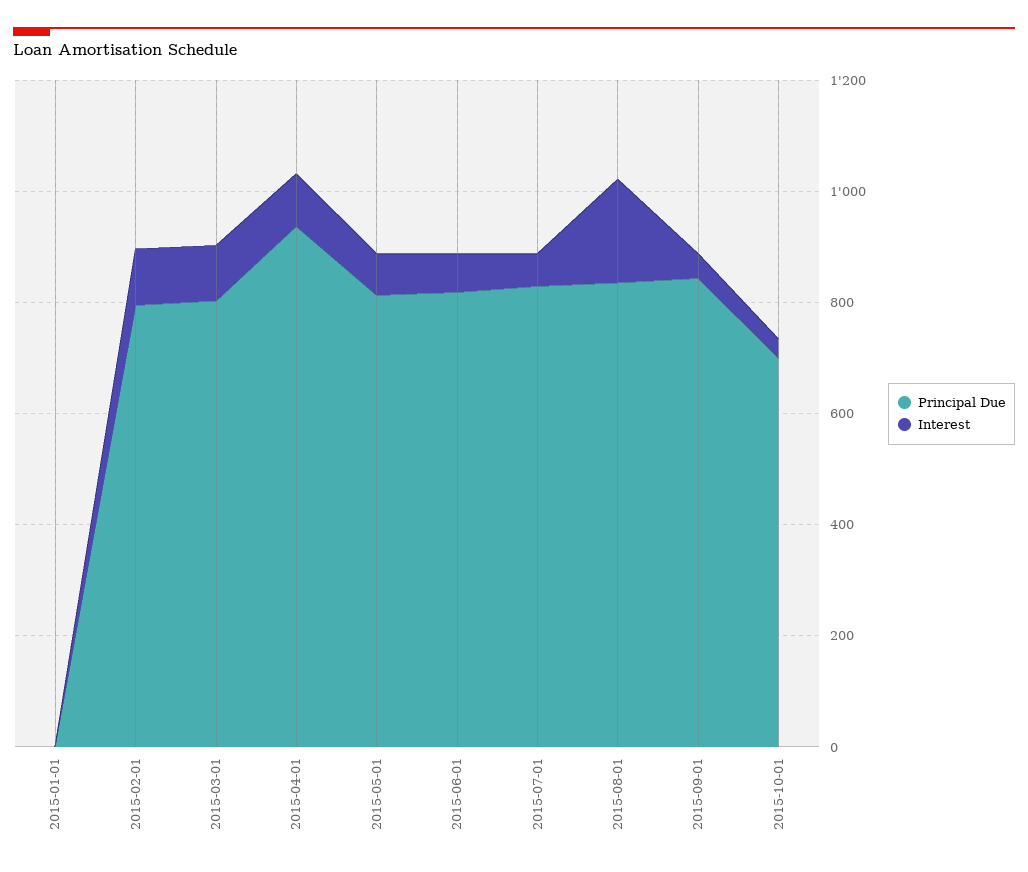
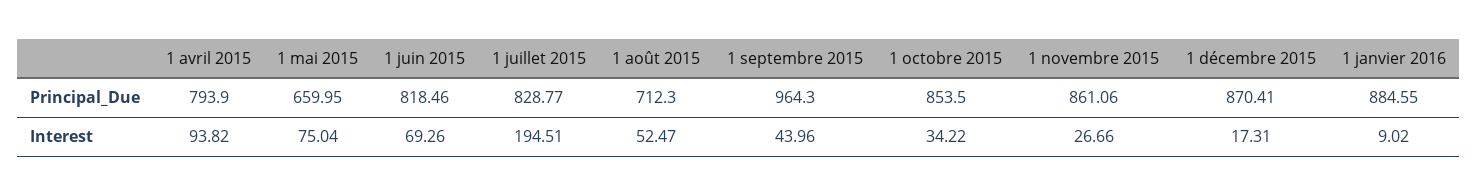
Principal Due, 2015-01-01: 0 -> none
Interest, 2015-01-01: 0 -> none
Principal Due, 2015-02-01: 800 -> none
Interest, 2015-02-01: 100 -> none
Principal Due, 2015-03-01: 800 -> none
Interest, 2015-03-01: 100 -> none
Principal Due, 2015-04-01: 950 -> 793.9
Principal Due, 2015-05-01: 800 -> 659.95
Interest, 2015-07-01: 50 -> 194.51
Principal Due, 2015-08-01: 850 -> 712.3
Interest, 2015-08-01: 200 -> 52.47
Principal Due, 2015-09-01: 850 -> 964.3
Principal Due, 2015-10-01: 700 -> 853.5
Principal Due, 1 novembre 2015: none -> 861.06
Principal Due, 1 décembre 2015: none -> 870.41
Principal Due, 1 janvier 2016: none -> 884.55
Interest, 1 novembre 2015: none -> 26.66
Interest, 1 décembre 2015: none -> 17.31
Interest, 1 janvier 2016: none -> 9.02

